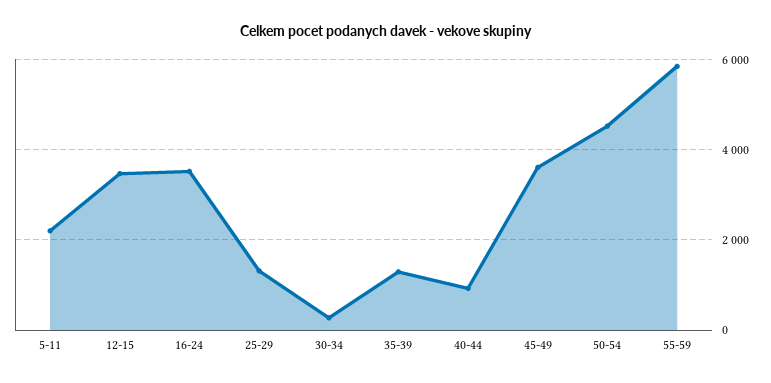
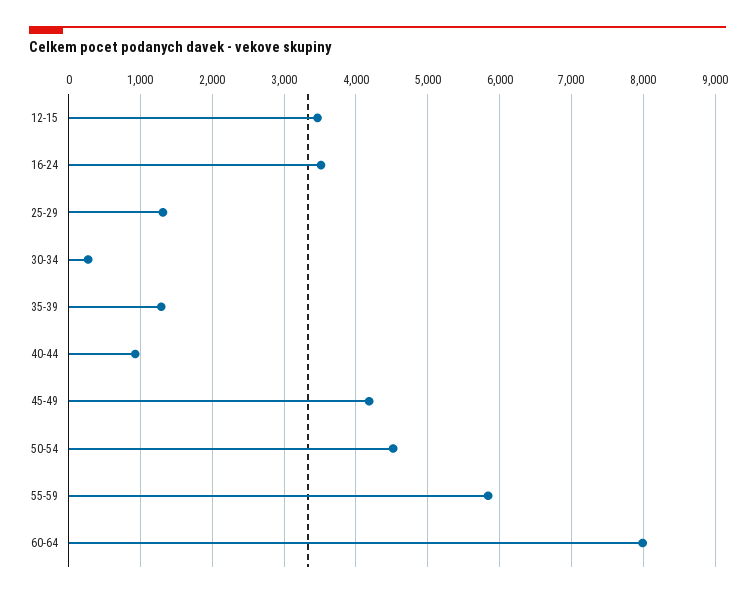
5-11: 2200 -> none
45-49: 3600 -> 4200
60-64: none -> 8000

